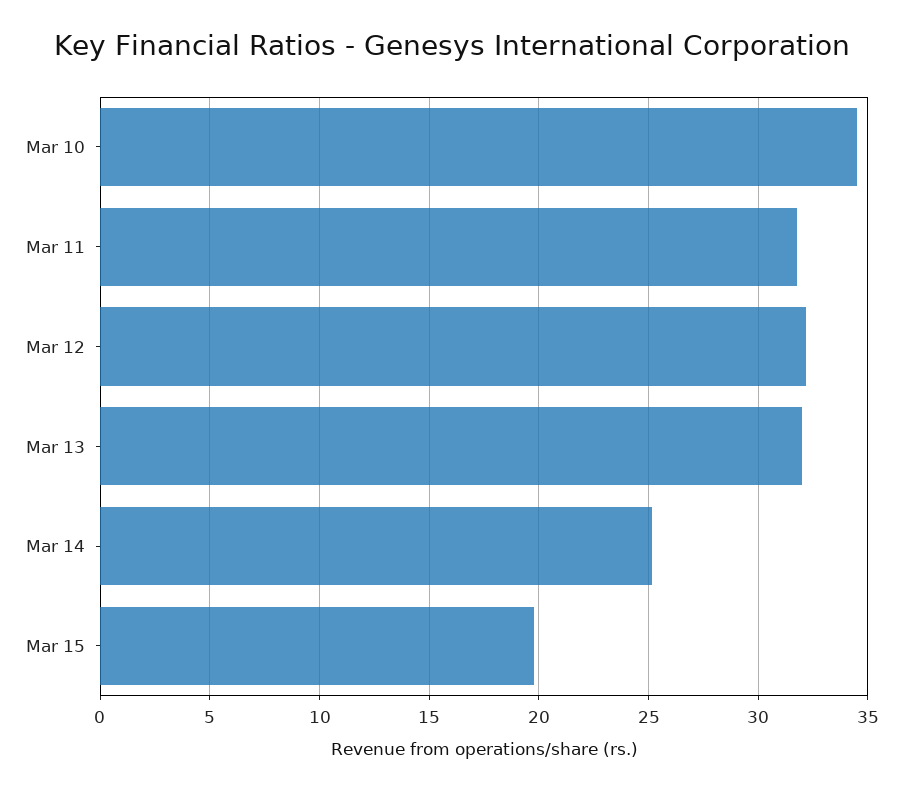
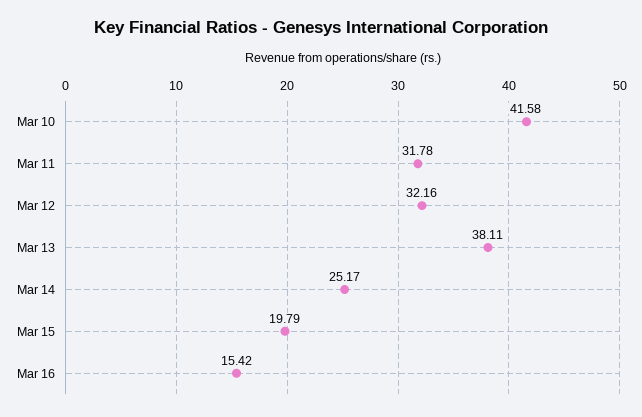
Mar 10: 34.5 -> 41.58
Mar 13: 32 -> 38.11
Mar 16: none -> 15.42

